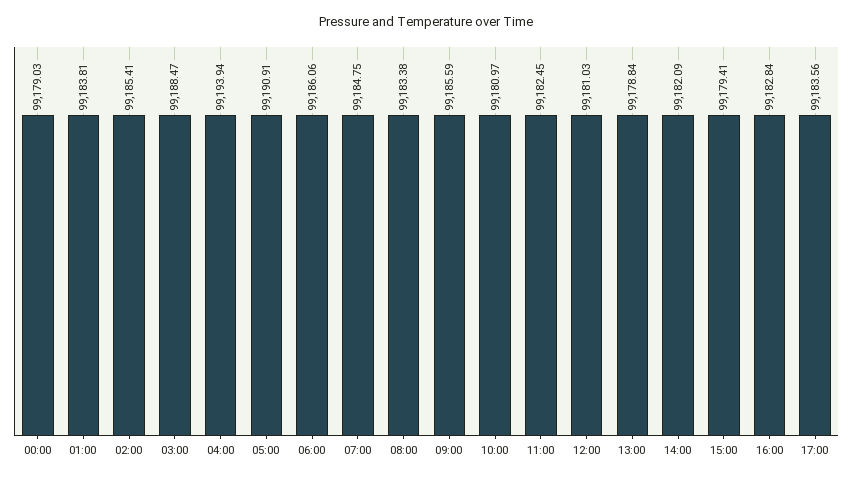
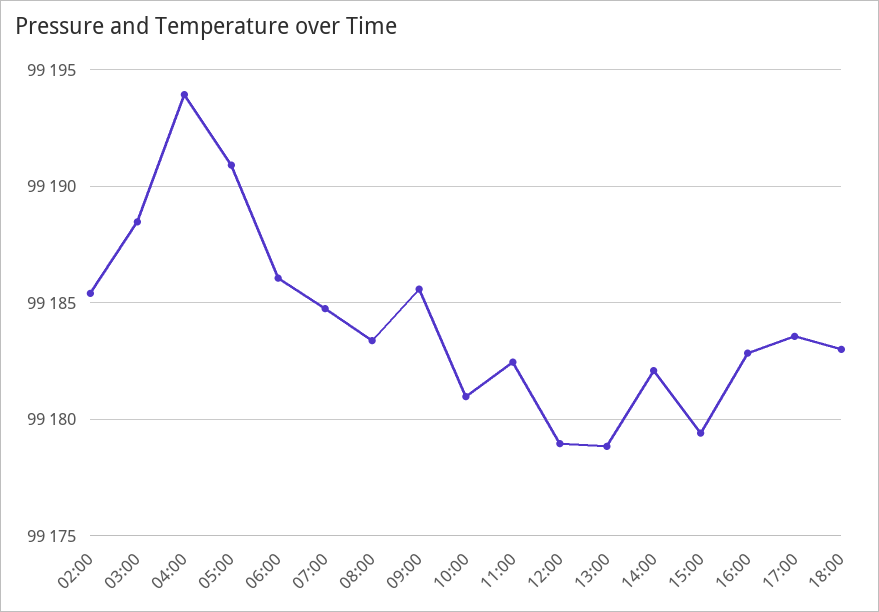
00:00: 99179.03 -> none
01:00: 99183.81 -> none
12:00: 99181.03 -> 99179
18:00: none -> 99183

